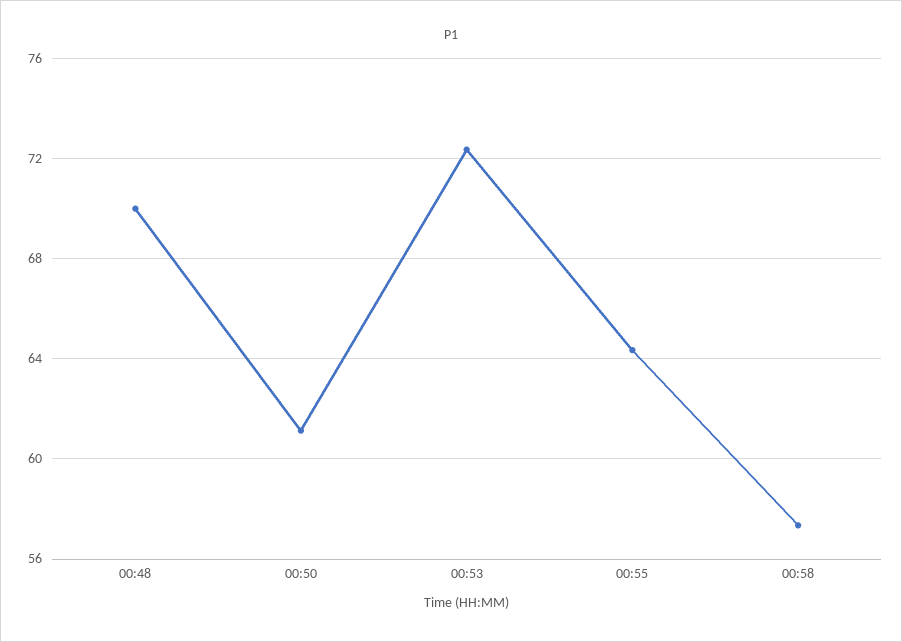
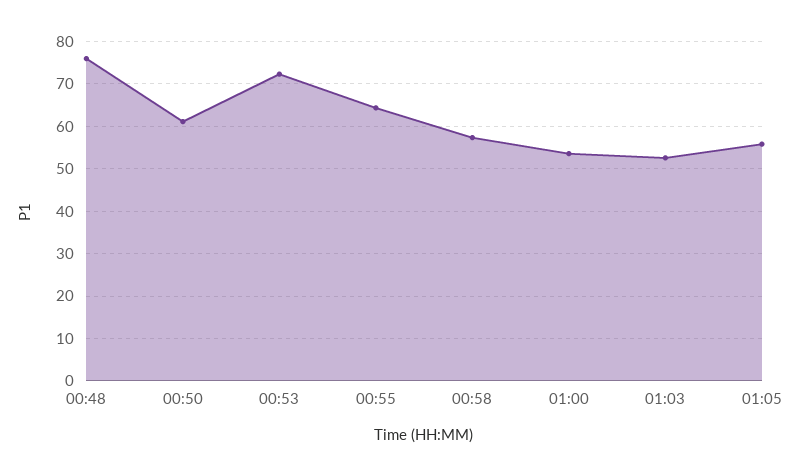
00:48: 70 -> 76
01:00: none -> 54
01:03: none -> 52
01:05: none -> 56

